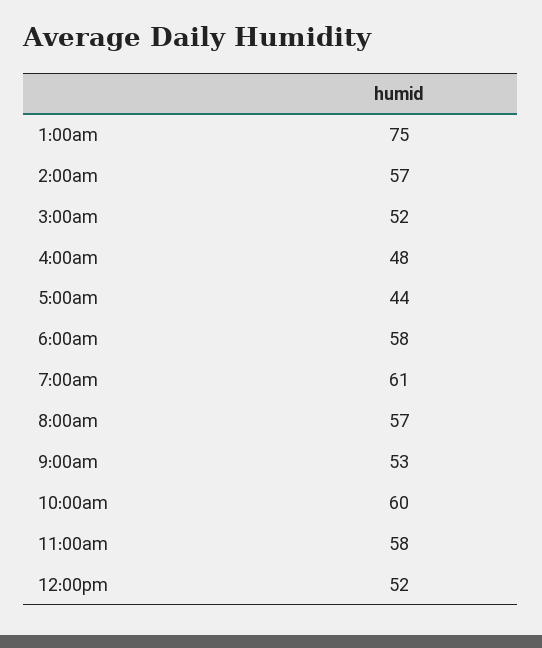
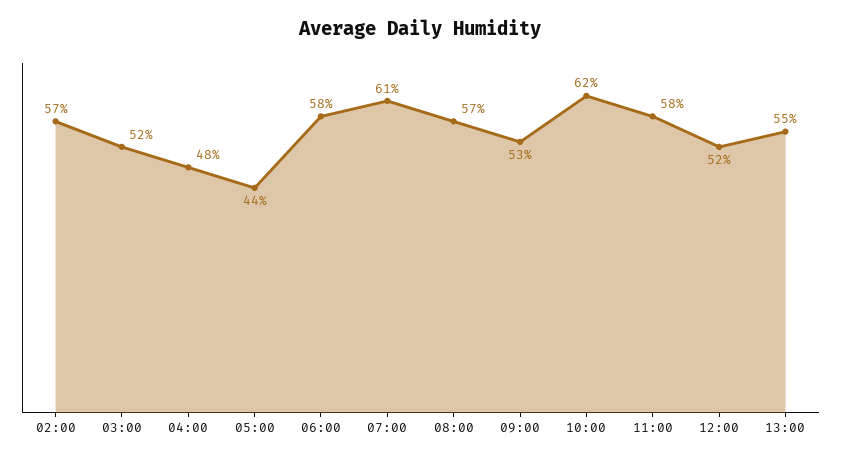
1:00am: 75 -> none
10:00am: 60 -> 62
13:00: none -> 55

